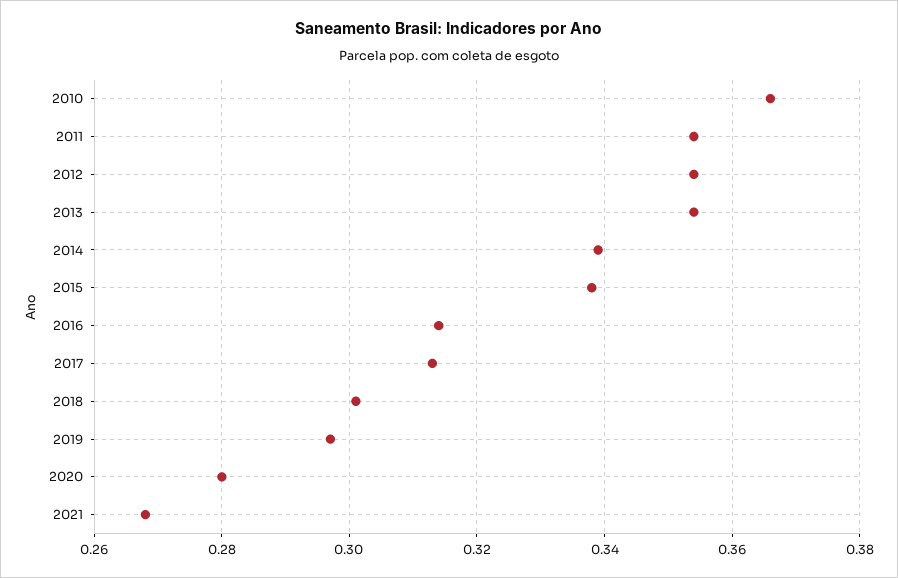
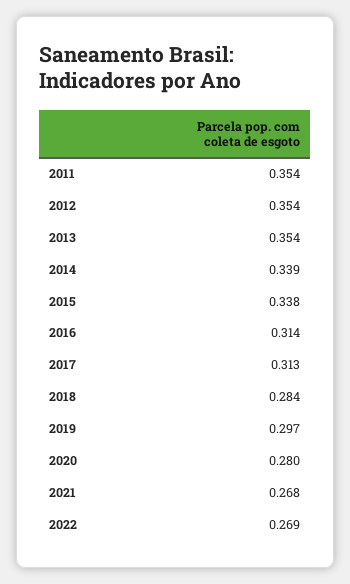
2010: 0.365 -> none
2018: 0.3 -> 0.284
2022: none -> 0.269

